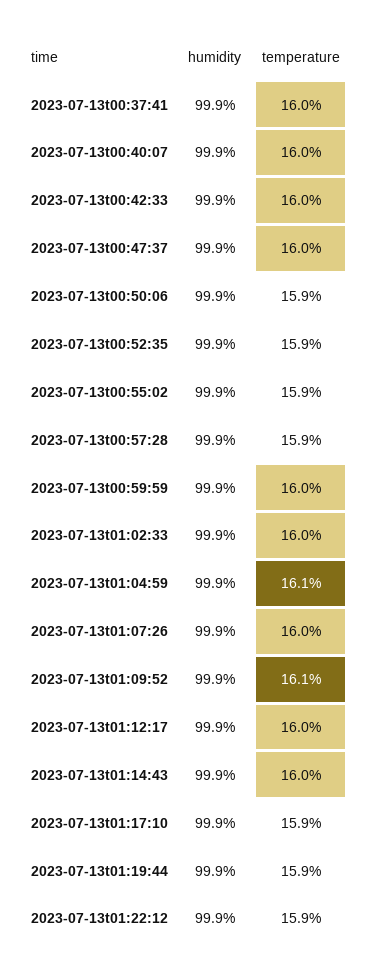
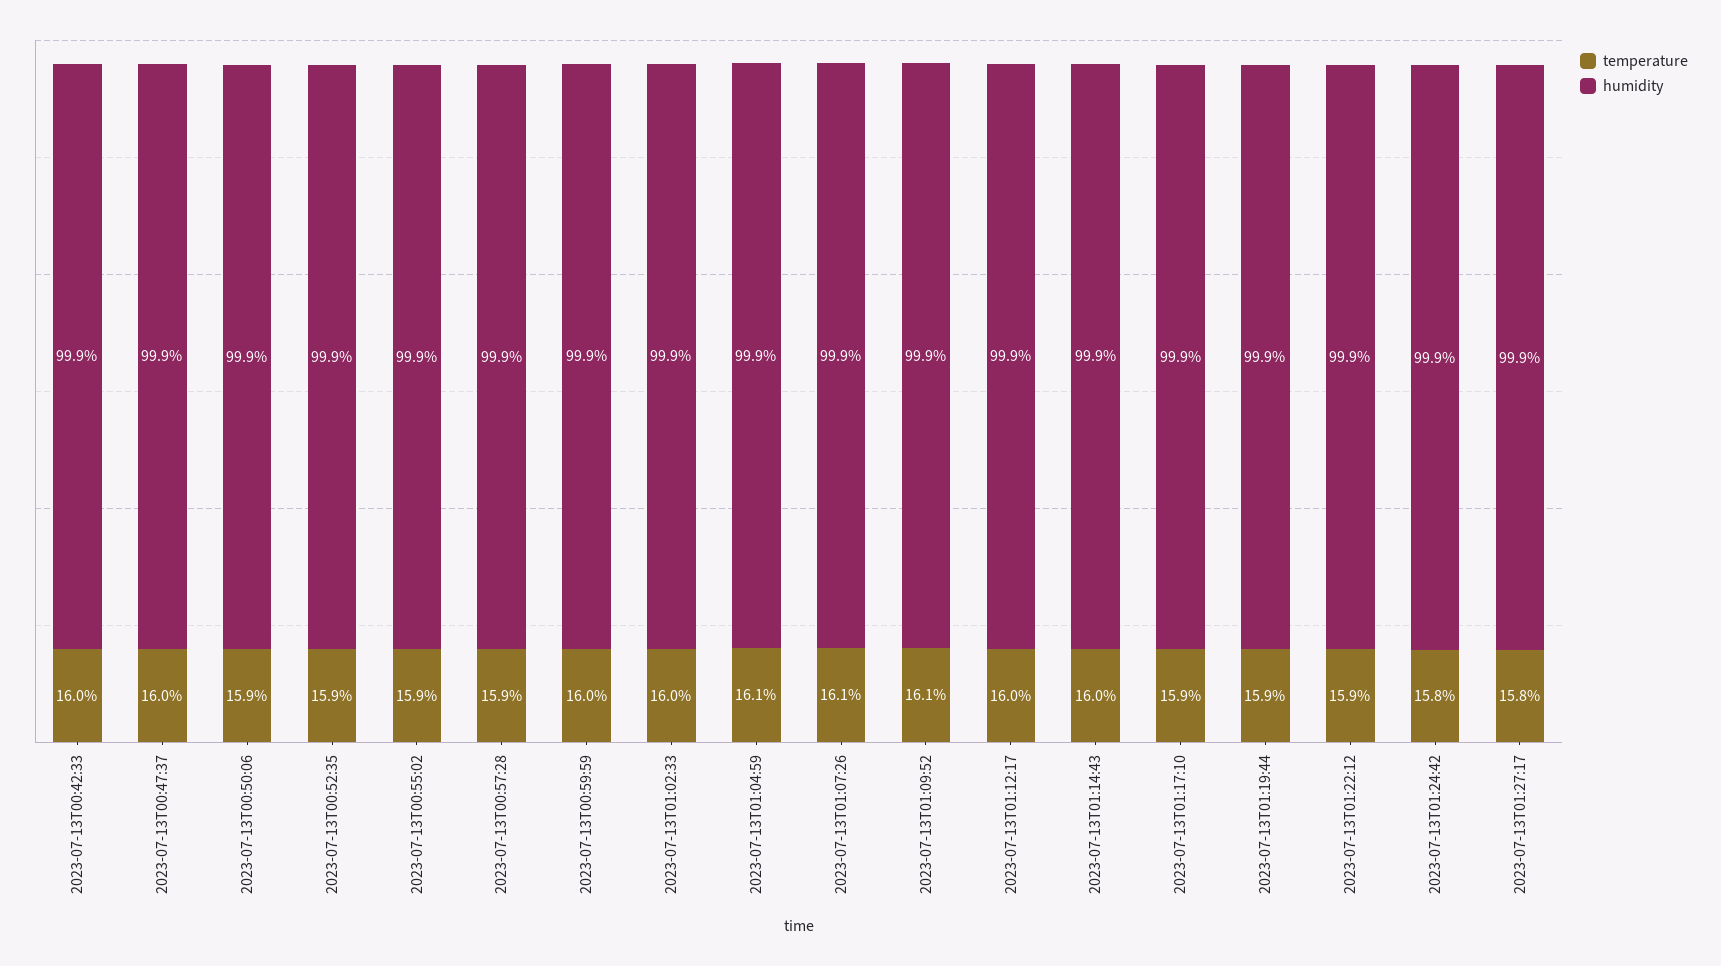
humidity, 2023-07-13t00:37:41: 99.9 -> none
temperature, 2023-07-13t00:37:41: 16 -> none
humidity, 2023-07-13t00:40:07: 99.9 -> none
temperature, 2023-07-13t00:40:07: 16 -> none
temperature, 2023-07-13t01:07:26: 16 -> 16.1
temperature, 2023-07-13T01:24:42: none -> 15.8
humidity, 2023-07-13T01:24:42: none -> 99.9
temperature, 2023-07-13T01:27:17: none -> 15.8
humidity, 2023-07-13T01:27:17: none -> 99.9

